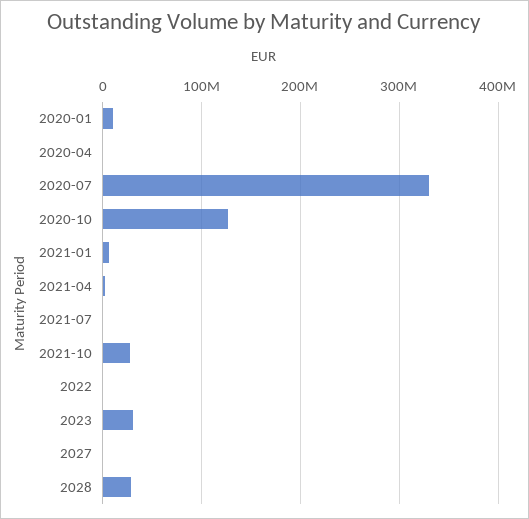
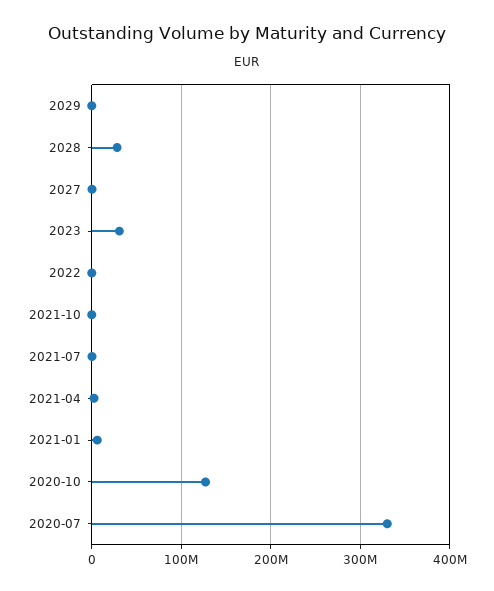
2020-01: 10000000 -> none
2020-04: 0 -> none
2021-10: 30000000 -> 0
2029: none -> 0

